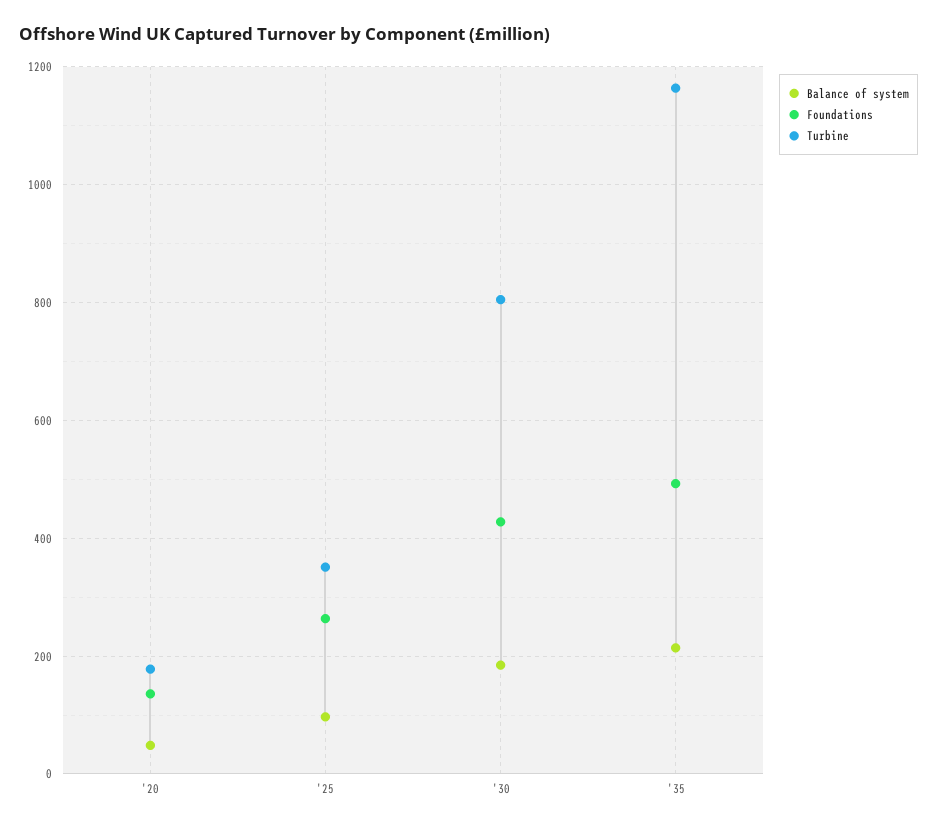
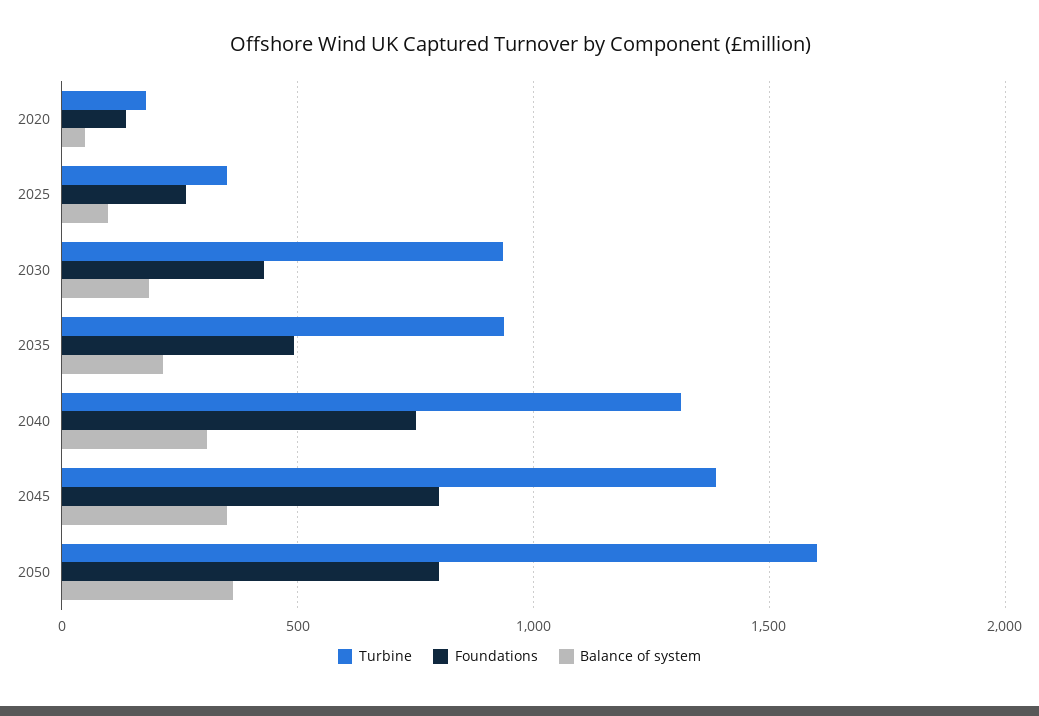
Turbine, '30: 800 -> 950
Turbine, '35: 1160 -> 950
Turbine, 2040: none -> 1300
Foundations, 2040: none -> 750
Balance of system, 2040: none -> 300
Turbine, 2045: none -> 1400
Foundations, 2045: none -> 800
Balance of system, 2045: none -> 350
Turbine, 2050: none -> 1600
Foundations, 2050: none -> 800
Balance of system, 2050: none -> 350

